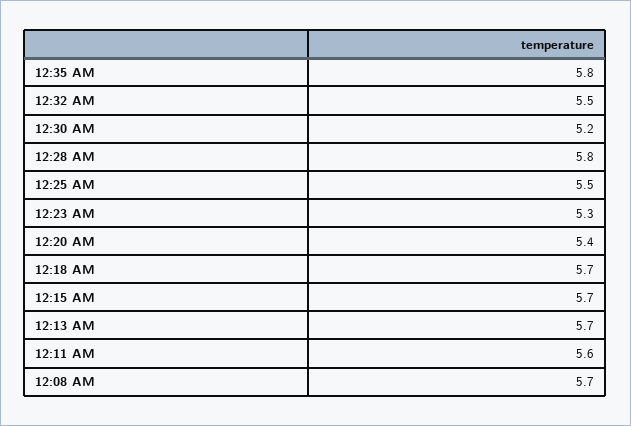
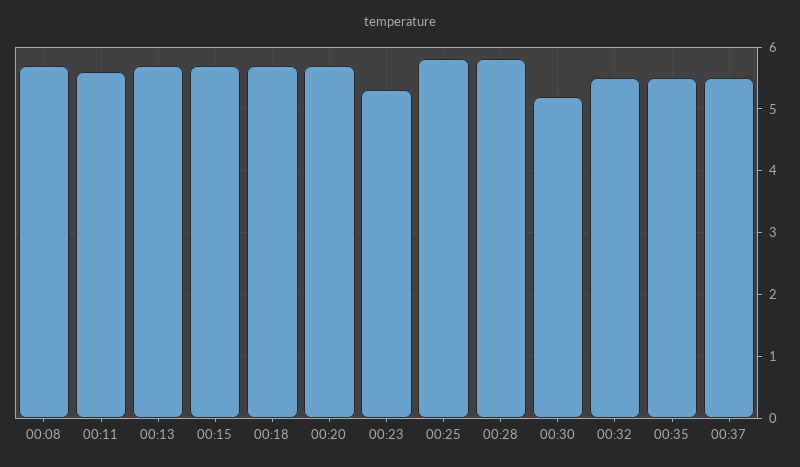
12:35 AM: 5.8 -> 5.5
12:25 AM: 5.5 -> 5.8
12:20 AM: 5.4 -> 5.7
00:37: none -> 5.5

